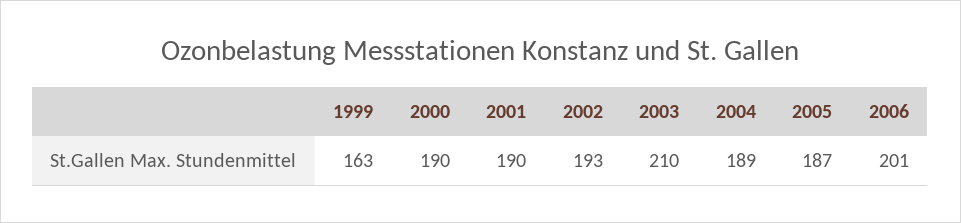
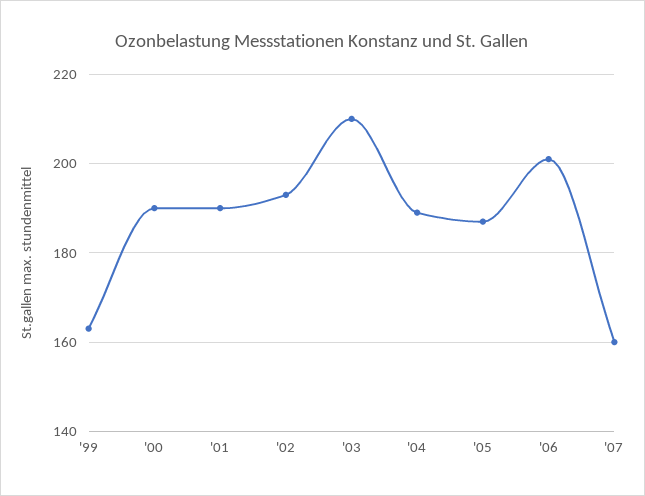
'07: none -> 160

